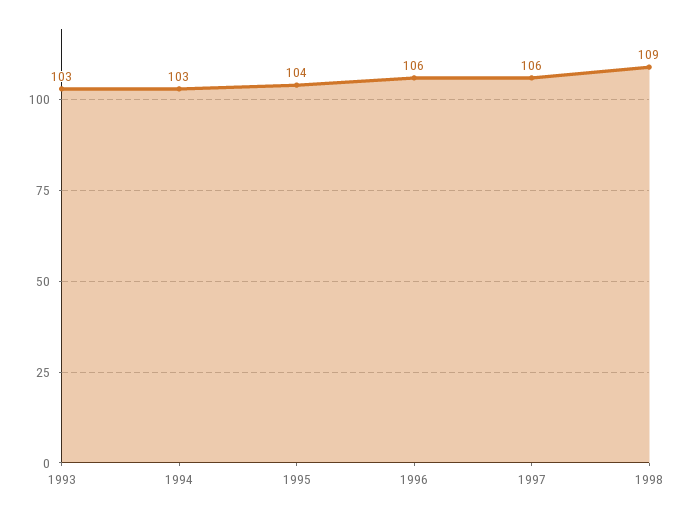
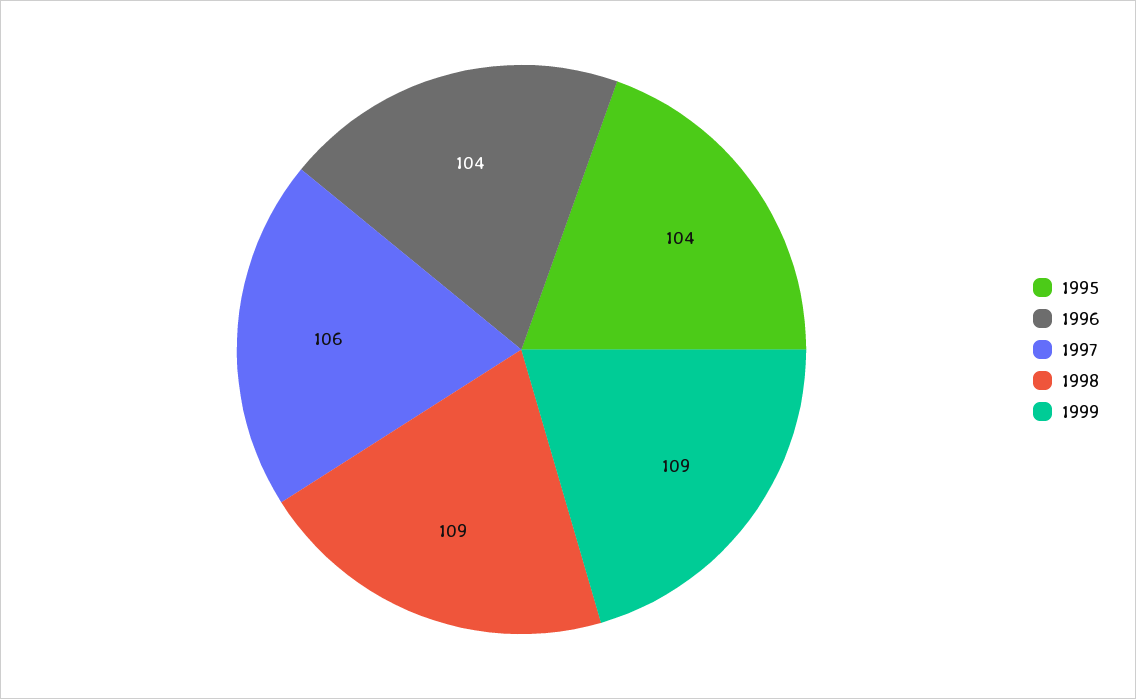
1993: 103 -> none
1994: 103 -> none
1996: 106 -> 104
1999: none -> 109

